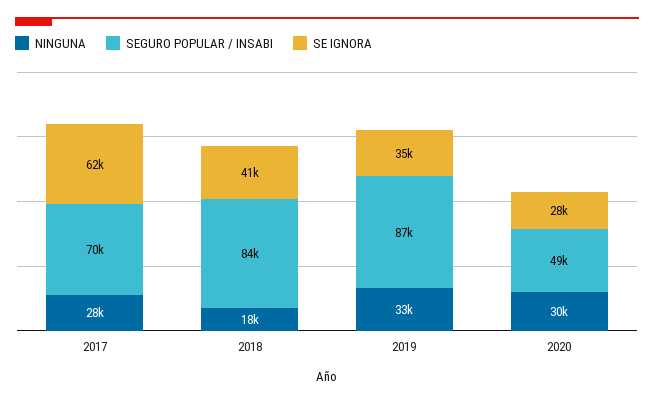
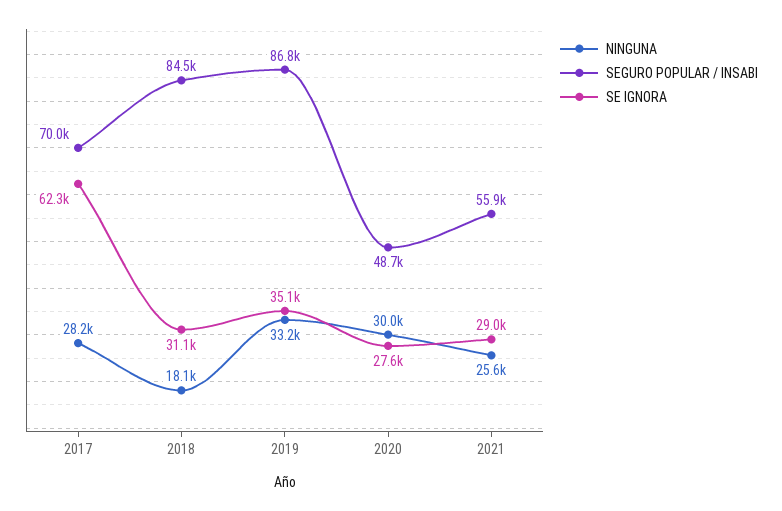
SE IGNORA, 2018: 41000 -> 31100
NINGUNA, 2021: none -> 25600
SEGURO POPULAR / INSABI, 2021: none -> 55900
SE IGNORA, 2021: none -> 29000

